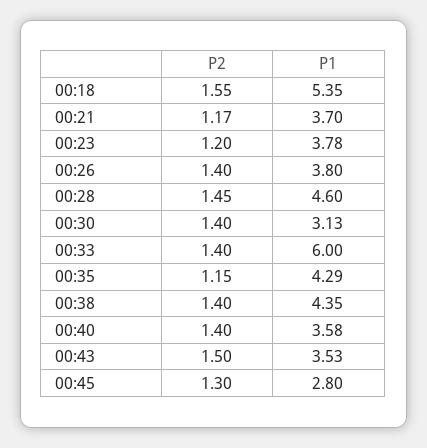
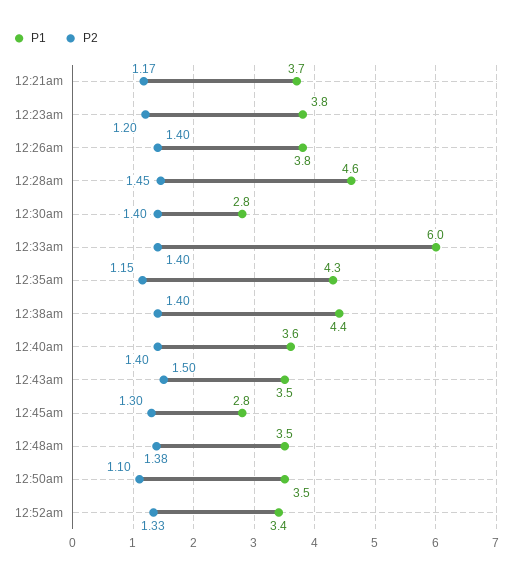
P2, 00:18: 1.55 -> none
P1, 00:18: 5.35 -> none
P1, 00:30: 3.13 -> 2.8
P1, 12:48am: none -> 3.5
P2, 12:48am: none -> 1.38
P1, 12:50am: none -> 3.5
P2, 12:50am: none -> 1.1
P1, 12:52am: none -> 3.4
P2, 12:52am: none -> 1.33

